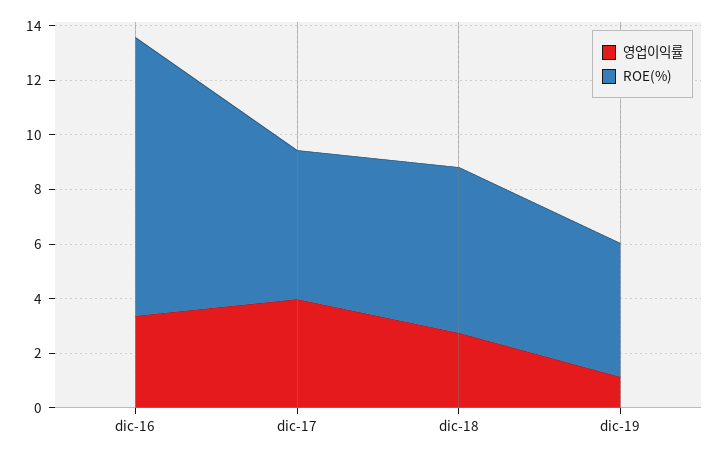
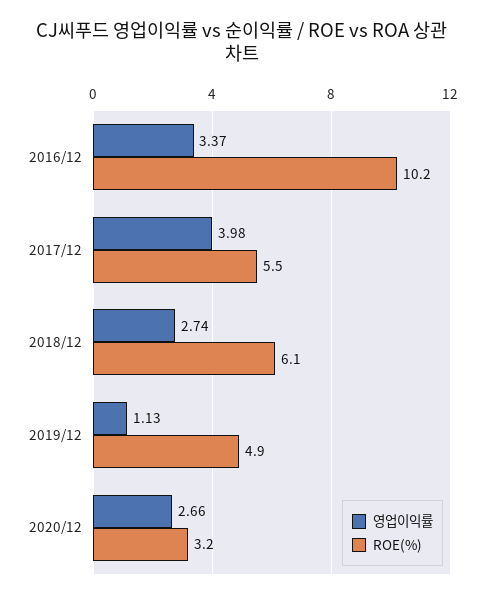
영업이익률, 2020/12: none -> 2.66
ROE(%), 2020/12: none -> 3.2

